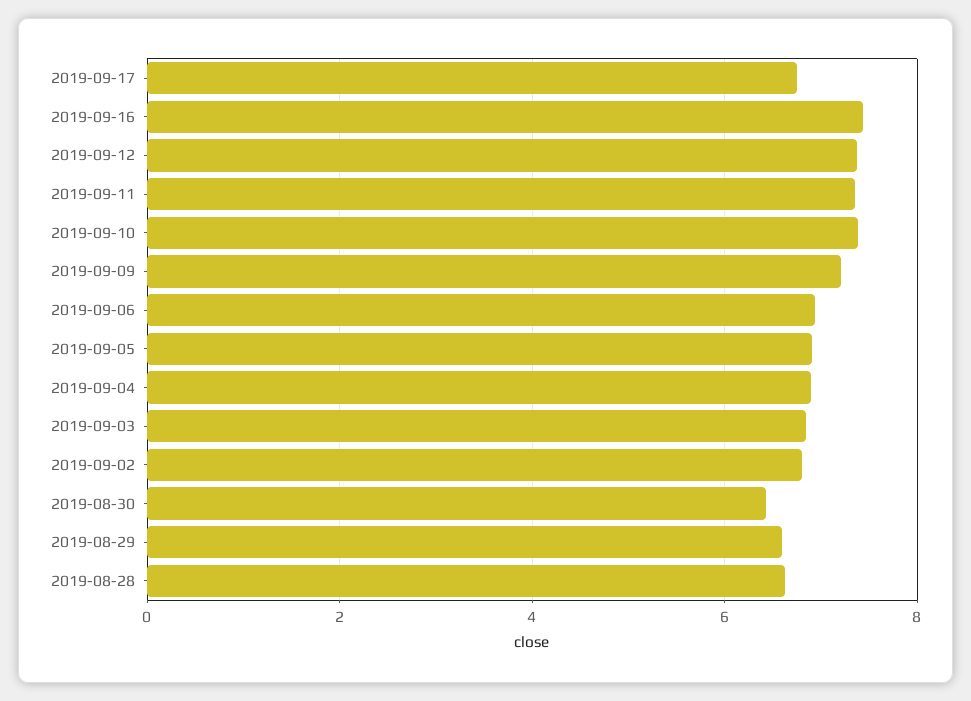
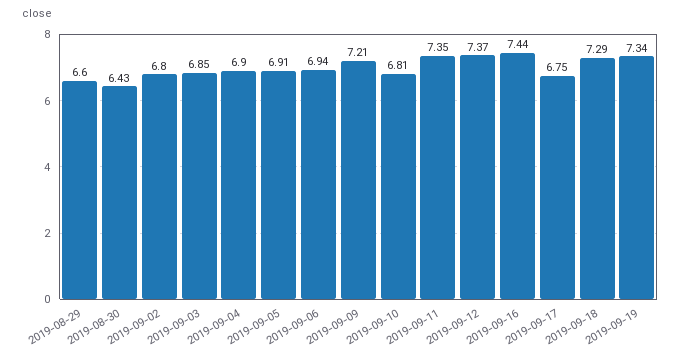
2019-09-10: 7.4 -> 6.81
2019-08-28: 6.6 -> none
2019-09-18: none -> 7.29
2019-09-19: none -> 7.34

